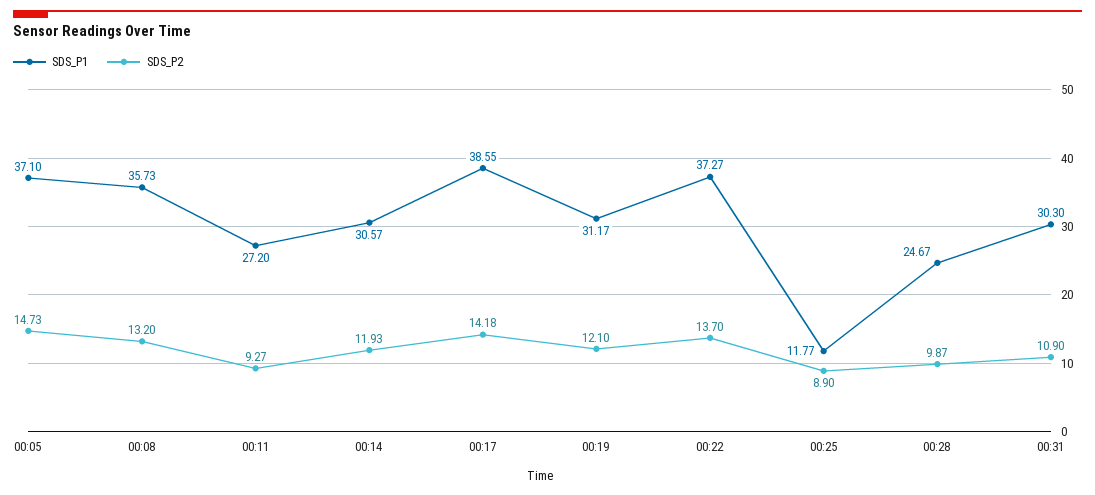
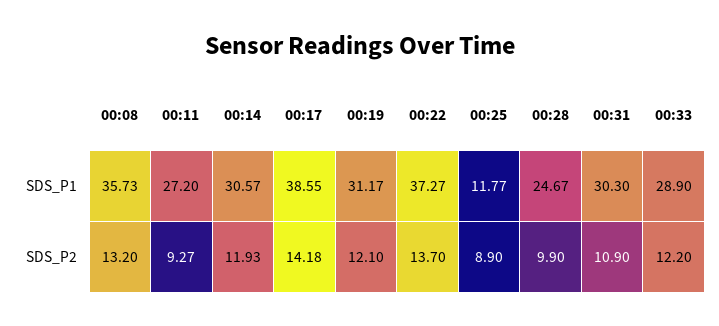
SDS_P1, 00:05: 37.1 -> none
SDS_P2, 00:05: 14.73 -> none
SDS_P2, 00:28: 9.87 -> 9.9
SDS_P1, 00:33: none -> 28.9
SDS_P2, 00:33: none -> 12.2

